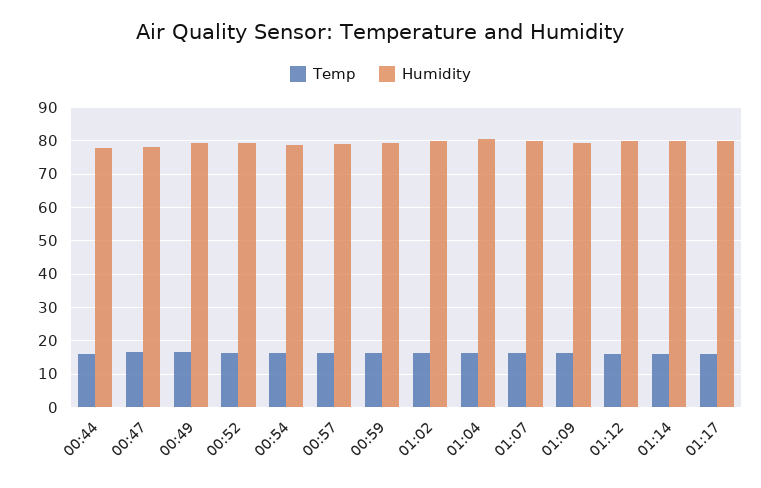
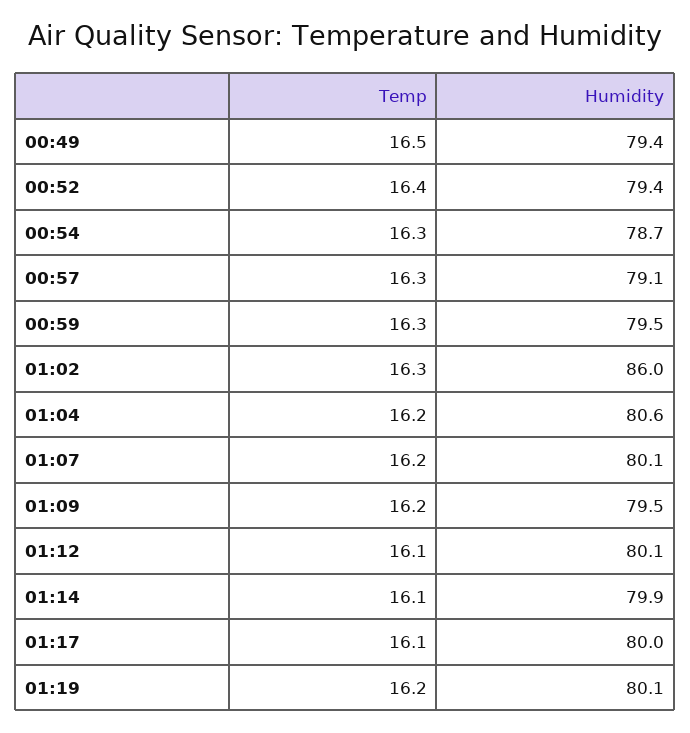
Temp, 00:44: 16 -> none
Humidity, 00:44: 78 -> none
Temp, 00:47: 16 -> none
Humidity, 00:47: 78 -> none
Humidity, 01:02: 80 -> 86
Temp, 01:19: none -> 16.2
Humidity, 01:19: none -> 80.1

